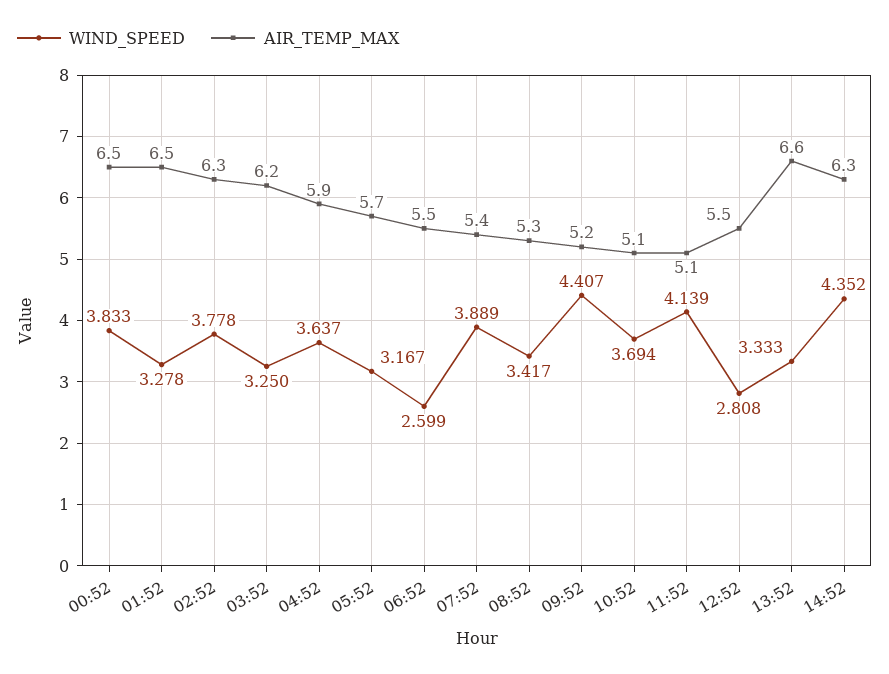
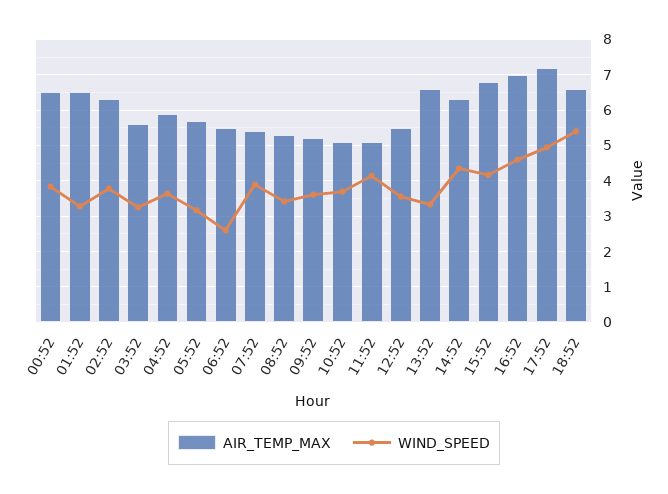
AIR_TEMP_MAX, 03:52: 6.2 -> 5.6
WIND_SPEED, 09:52: 4.407 -> 3.6
WIND_SPEED, 12:52: 2.808 -> 3.6
AIR_TEMP_MAX, 15:52: none -> 6.8
WIND_SPEED, 15:52: none -> 4.2
AIR_TEMP_MAX, 16:52: none -> 7
WIND_SPEED, 16:52: none -> 4.6
AIR_TEMP_MAX, 17:52: none -> 7.2
WIND_SPEED, 17:52: none -> 5
AIR_TEMP_MAX, 18:52: none -> 6.6
WIND_SPEED, 18:52: none -> 5.4

